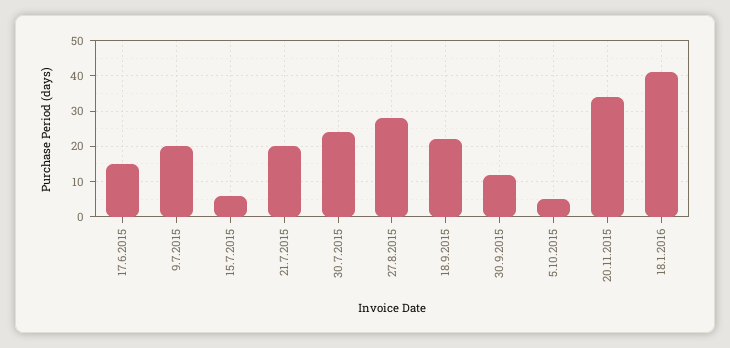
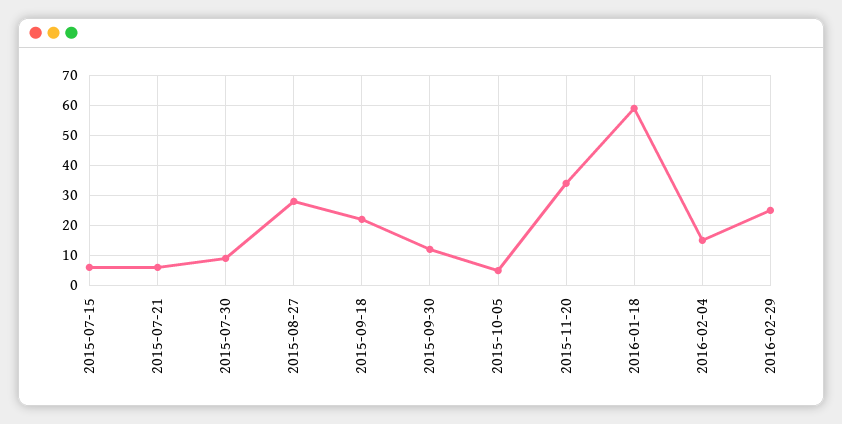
17.6.2015: 15 -> none
9.7.2015: 20 -> none
21.7.2015: 20 -> 5
30.7.2015: 25 -> 10
18.1.2016: 40 -> 60
2016-02-04: none -> 15
2016-02-29: none -> 25

